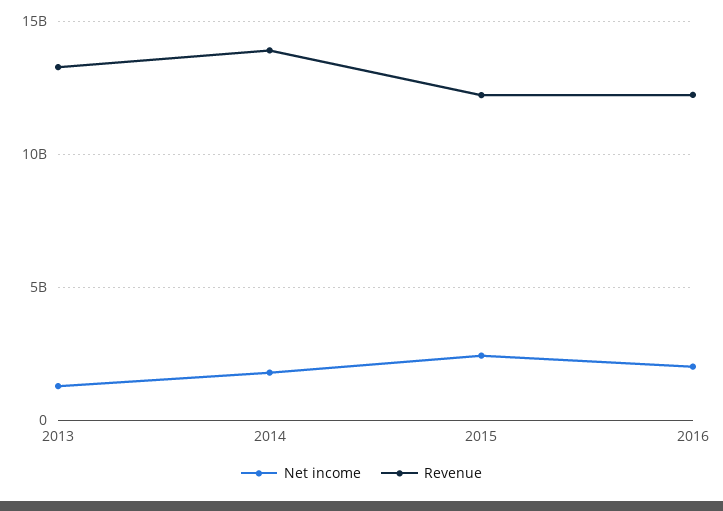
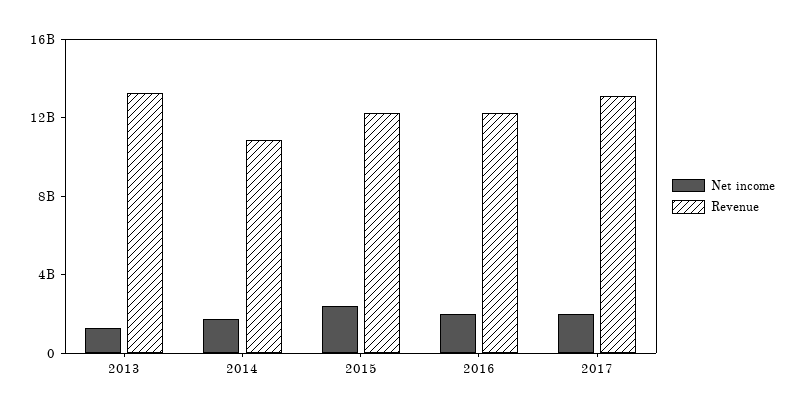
Revenue, 2014: 14000000000 -> 11000000000
Net income, 2017: none -> 2000000000
Revenue, 2017: none -> 13000000000

